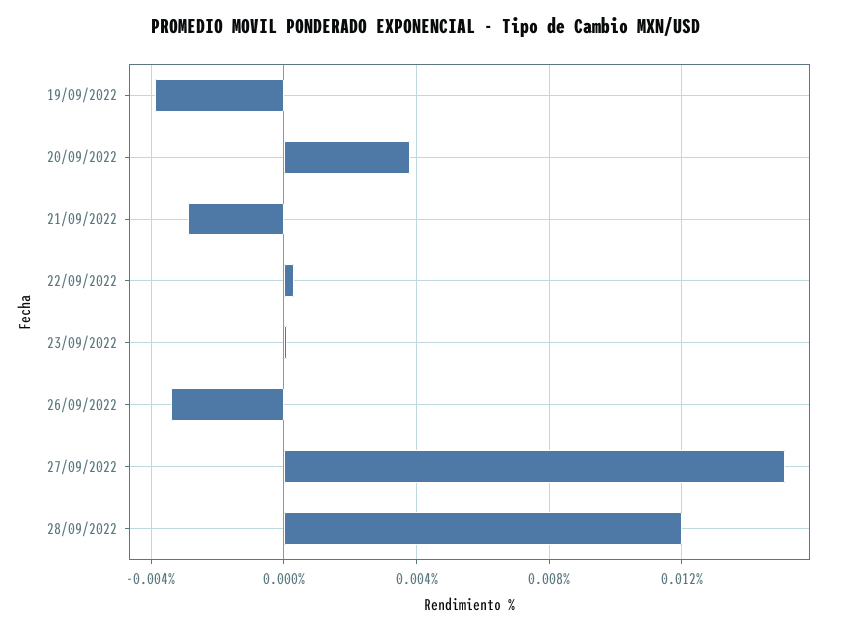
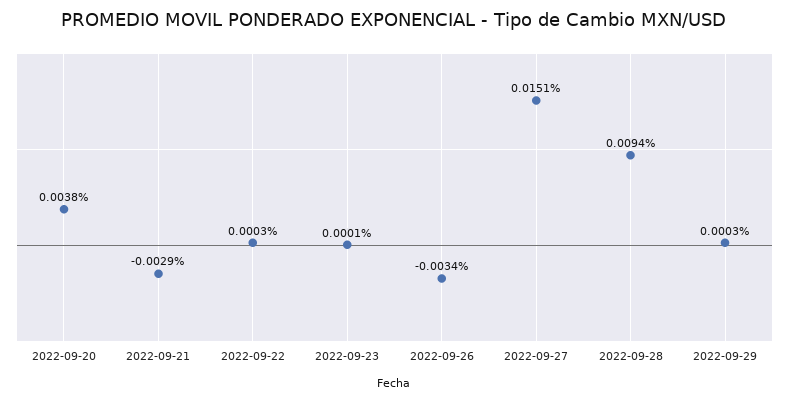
19/09/2022: -0.004 -> none
28/09/2022: 0.012 -> 0.0094
2022-09-29: none -> 0.0003

